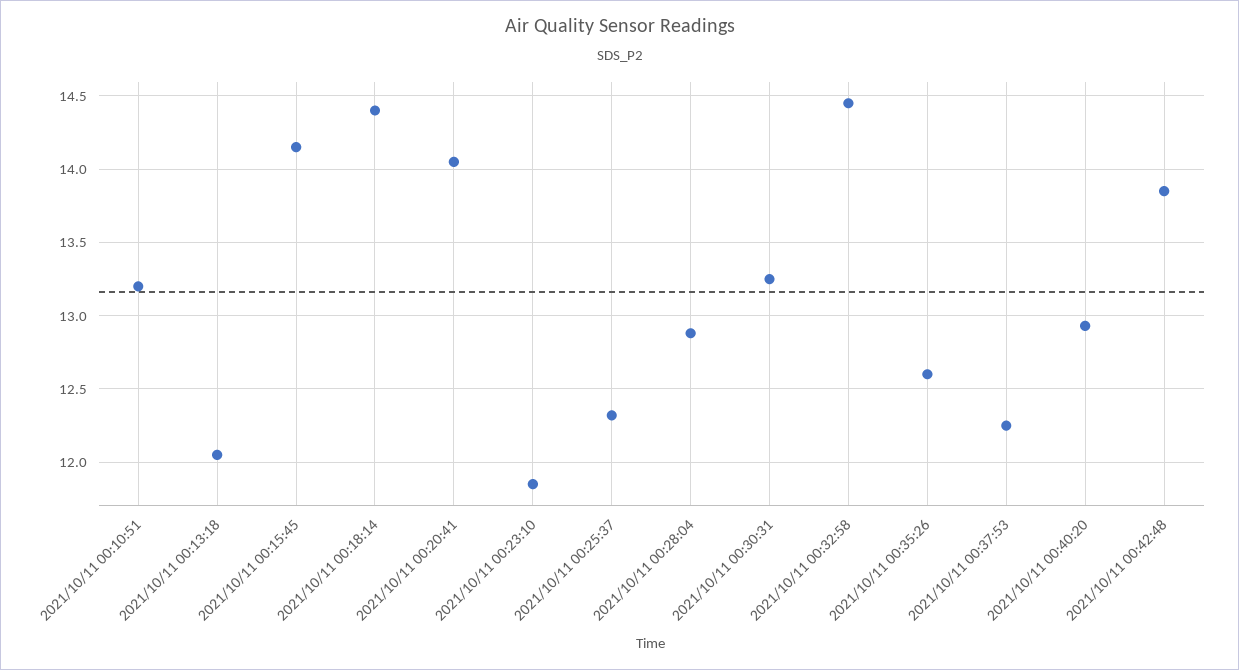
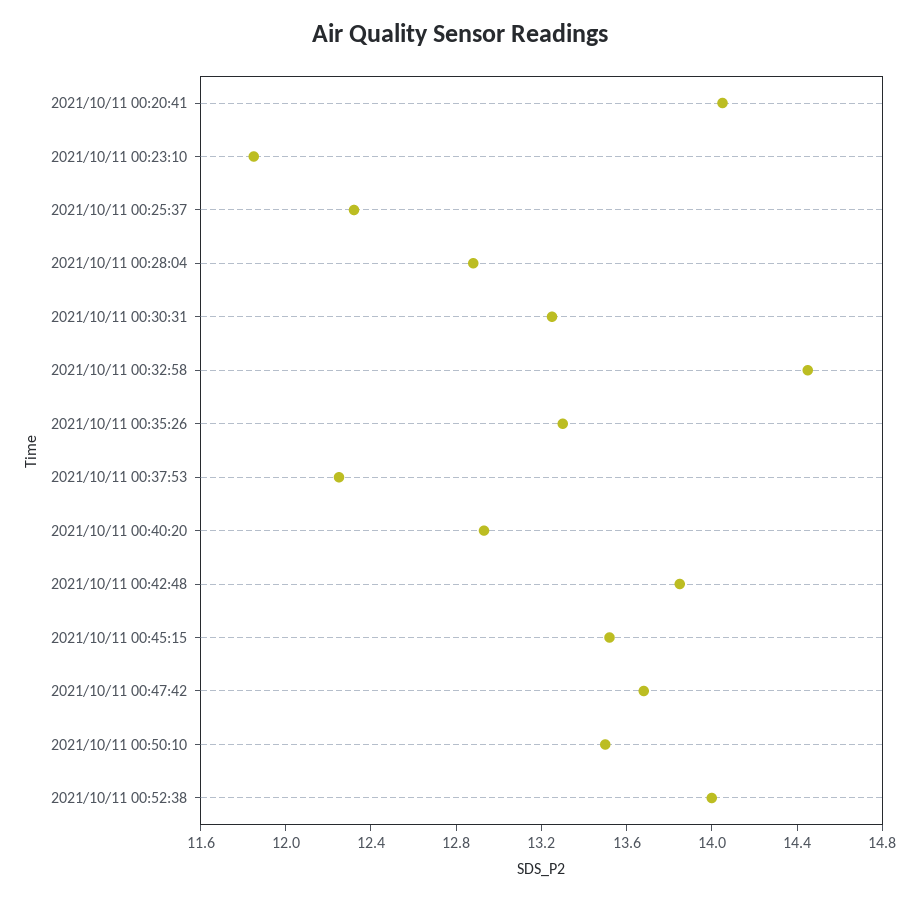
2021/10/11 00:10:51: 13.2 -> none
2021/10/11 00:13:18: 12.05 -> none
2021/10/11 00:15:45: 14.15 -> none
2021/10/11 00:18:14: 14.4 -> none
2021/10/11 00:35:26: 12.6 -> 13.3
2021/10/11 00:45:15: none -> 13.5
2021/10/11 00:47:42: none -> 13.7
2021/10/11 00:50:10: none -> 13.5
2021/10/11 00:52:38: none -> 14

